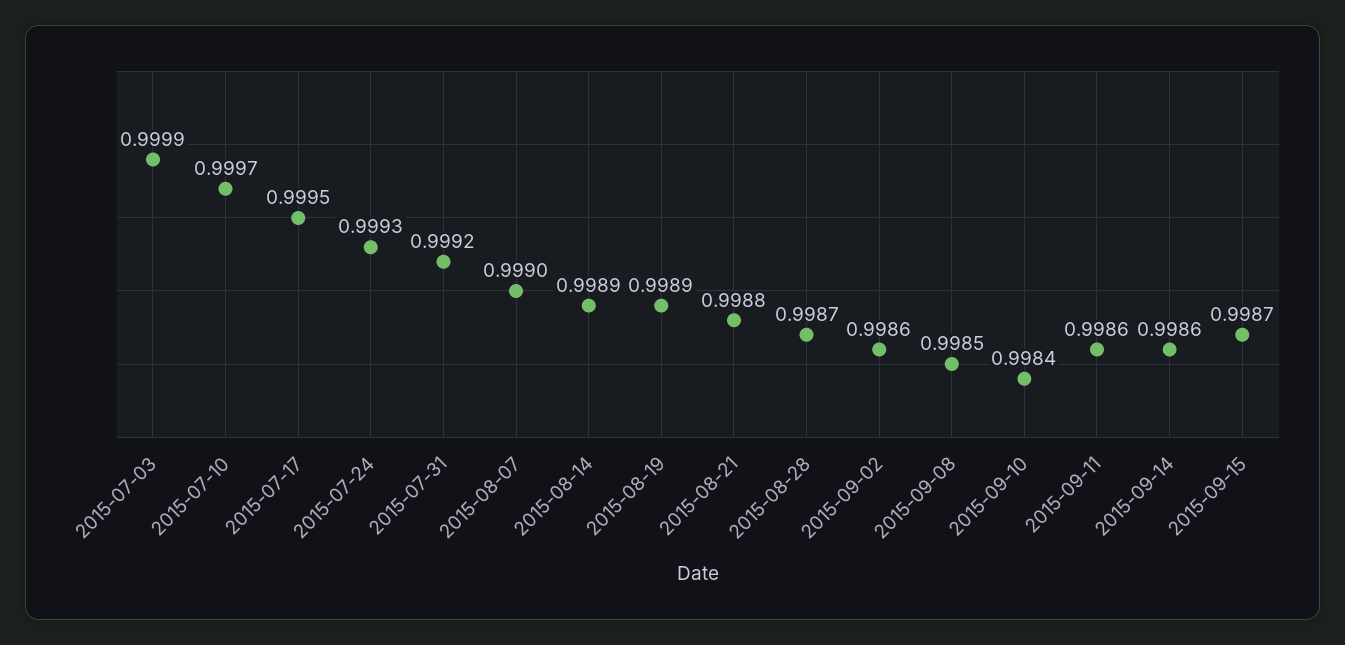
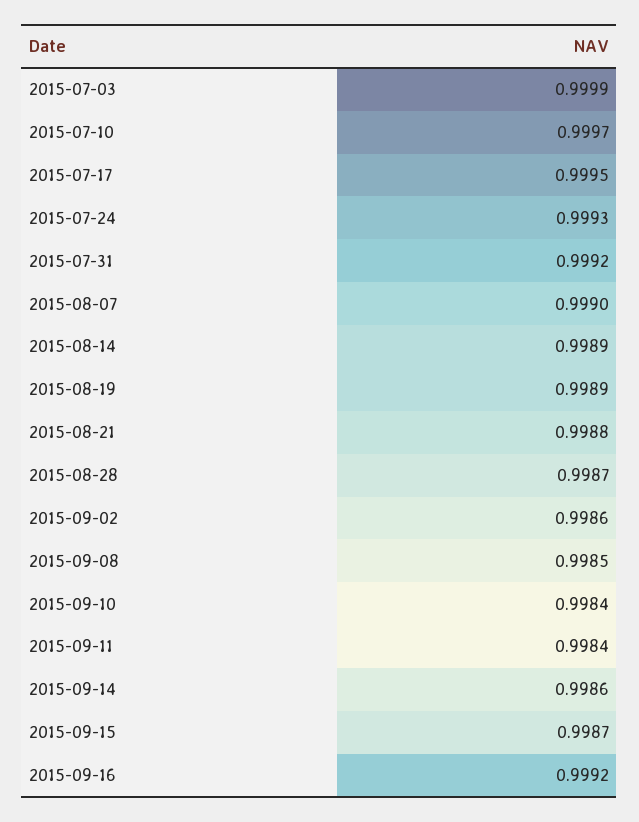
2015-09-11: 0.9986 -> 0.9984
2015-09-16: none -> 0.9992

